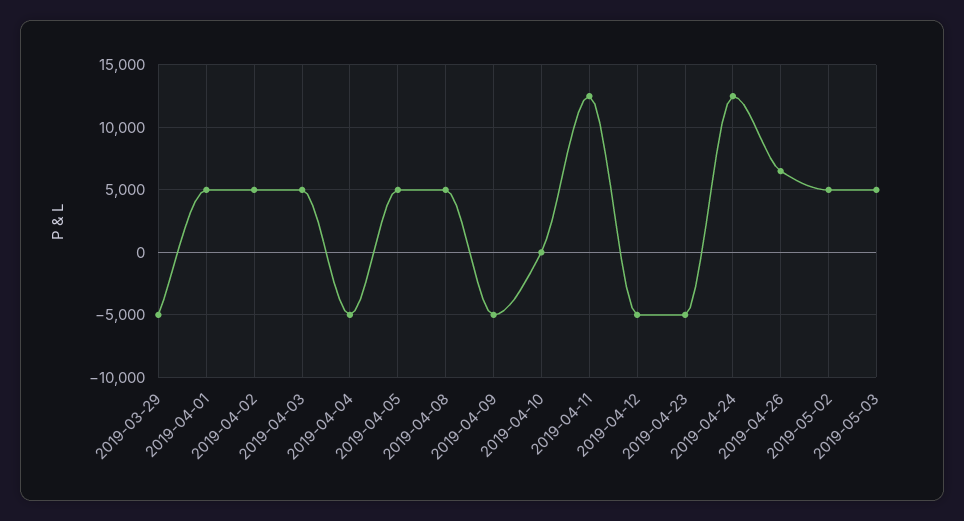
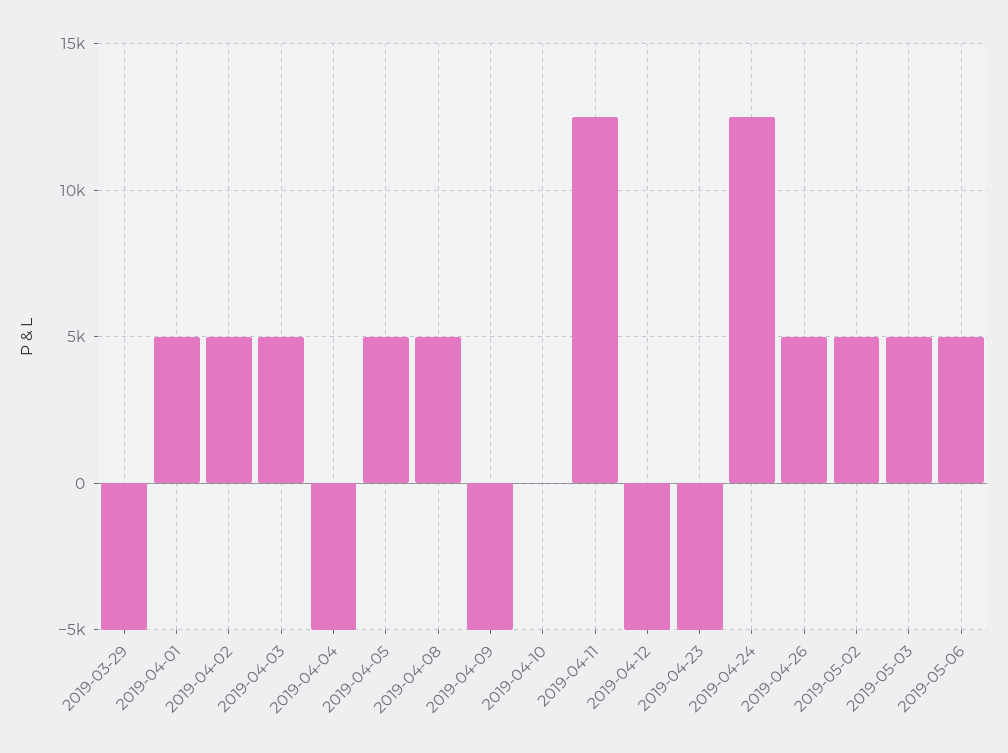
2019-04-26: 6500 -> 5000
2019-05-06: none -> 5000

